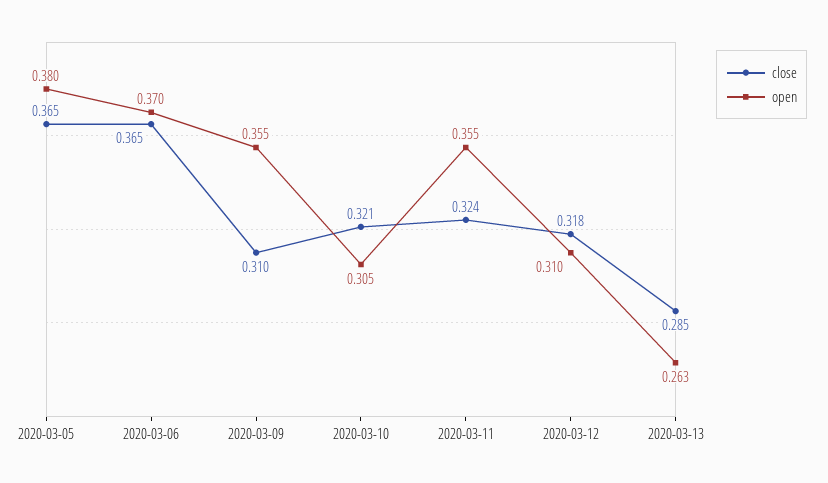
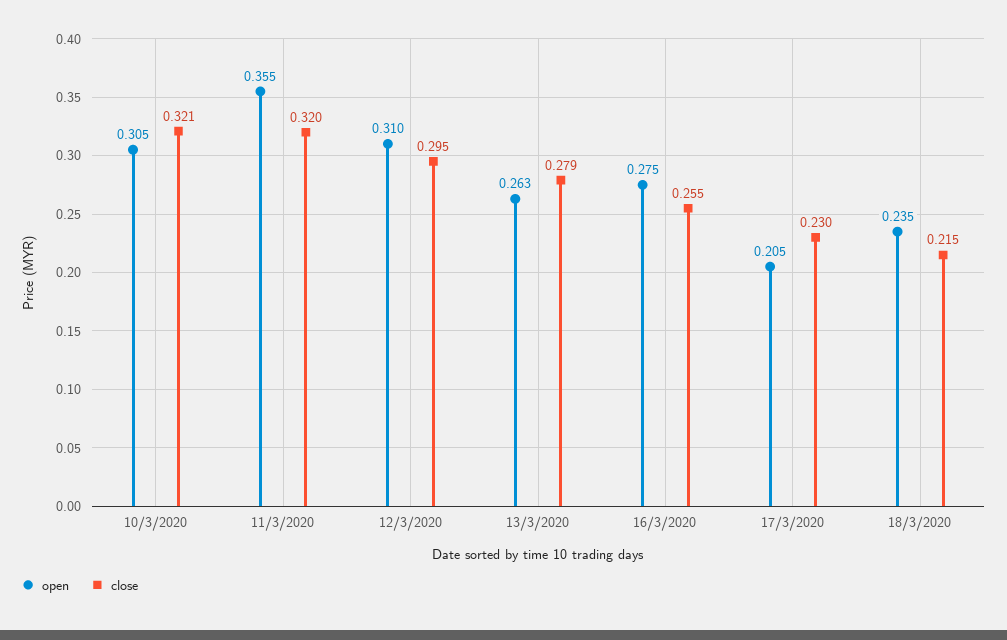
close, 2020-03-05: 0.365 -> none
open, 2020-03-05: 0.38 -> none
close, 2020-03-06: 0.365 -> none
open, 2020-03-06: 0.37 -> none
close, 2020-03-09: 0.31 -> none
open, 2020-03-09: 0.355 -> none
close, 2020-03-11: 0.324 -> 0.32
close, 2020-03-12: 0.318 -> 0.295
close, 2020-03-13: 0.285 -> 0.279
open, 16/3/2020: none -> 0.275
close, 16/3/2020: none -> 0.255
open, 17/3/2020: none -> 0.205
close, 17/3/2020: none -> 0.23
open, 18/3/2020: none -> 0.235
close, 18/3/2020: none -> 0.215

